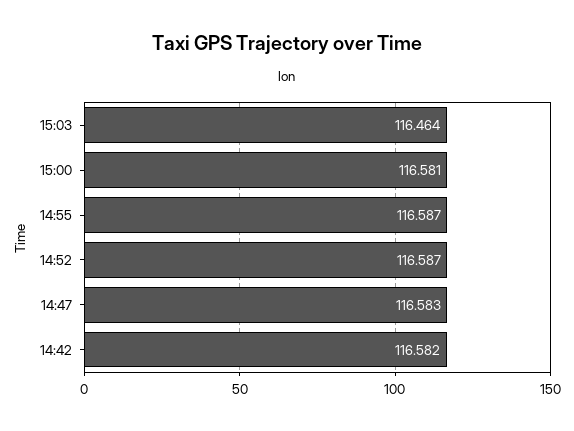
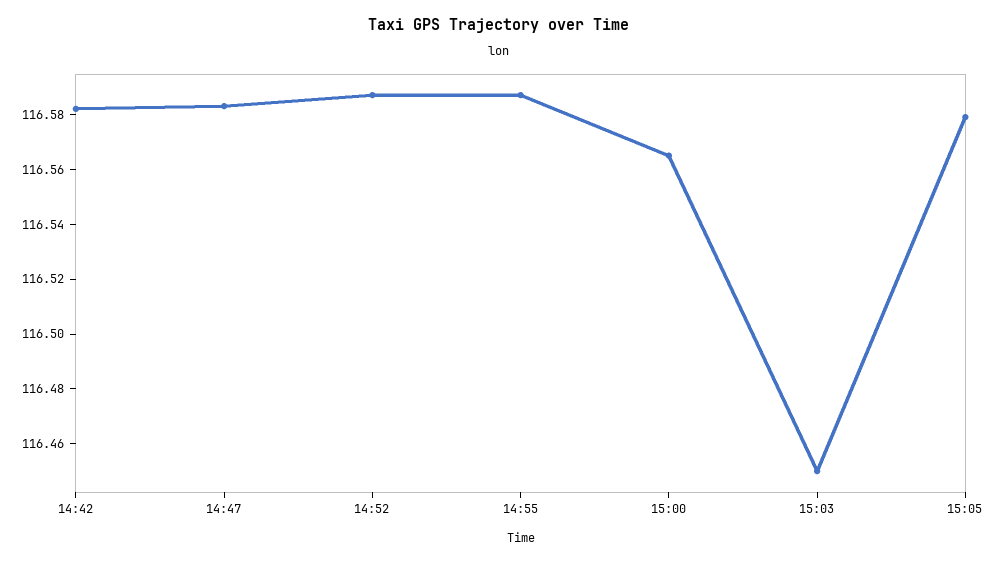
15:03: 116.464 -> 116.45
15:00: 116.581 -> 116.565
15:05: none -> 116.58

